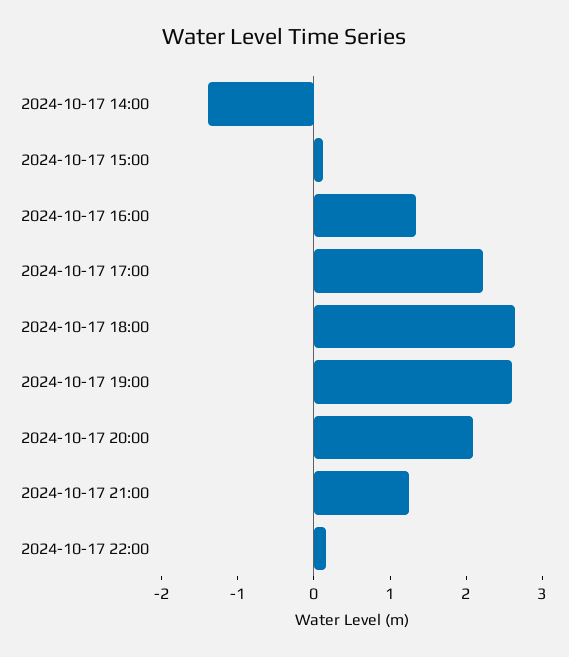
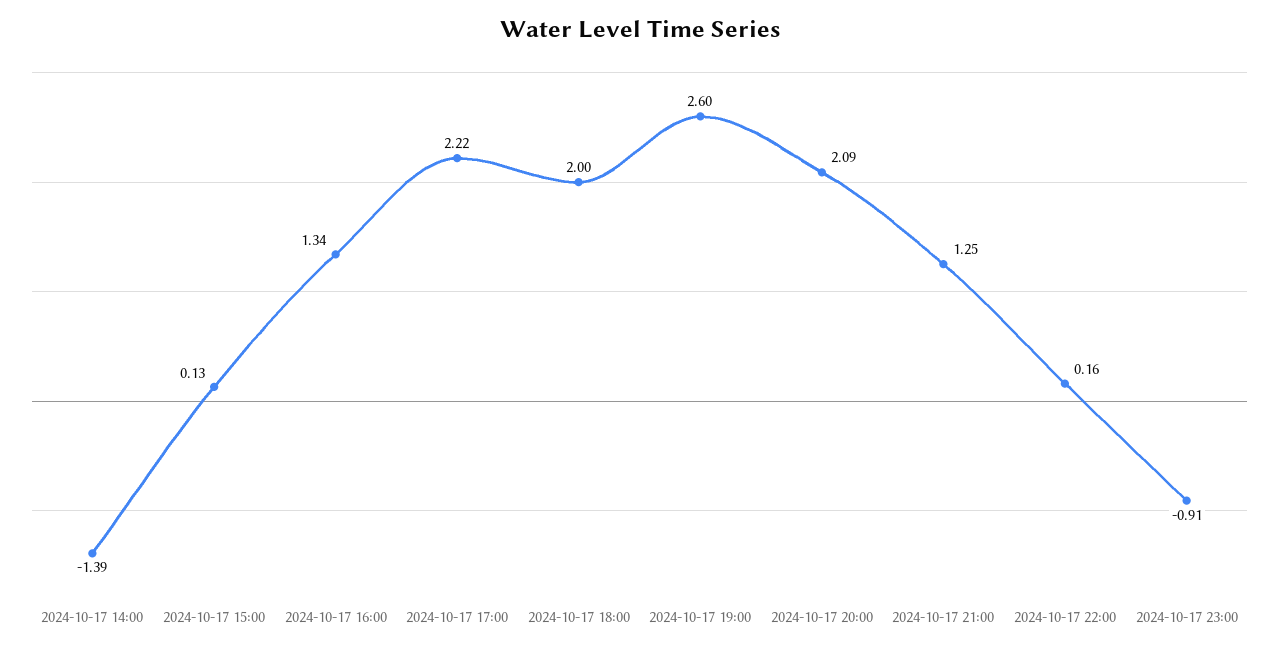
2024-10-17 18:00: 2.6 -> 2
2024-10-17 23:00: none -> -0.91

